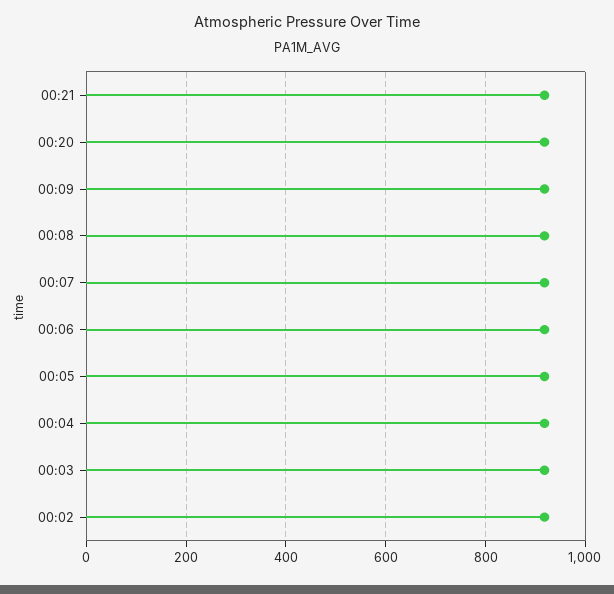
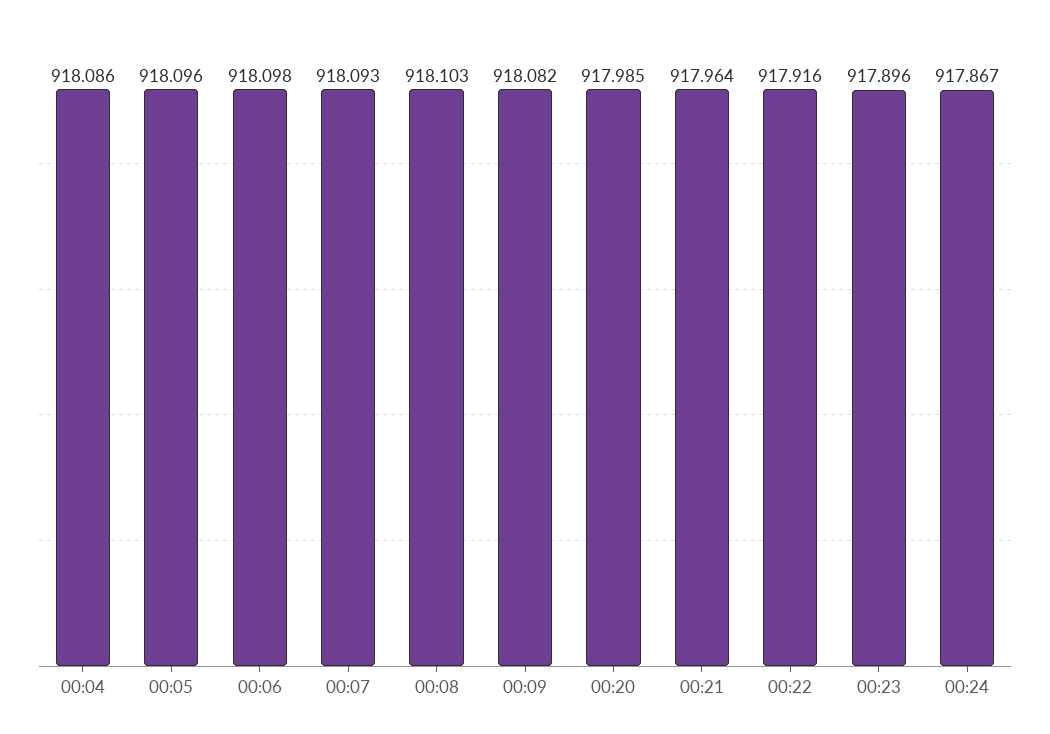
00:03: 920 -> none
00:02: 920 -> none
00:22: none -> 917.916
00:23: none -> 917.896
00:24: none -> 917.867

